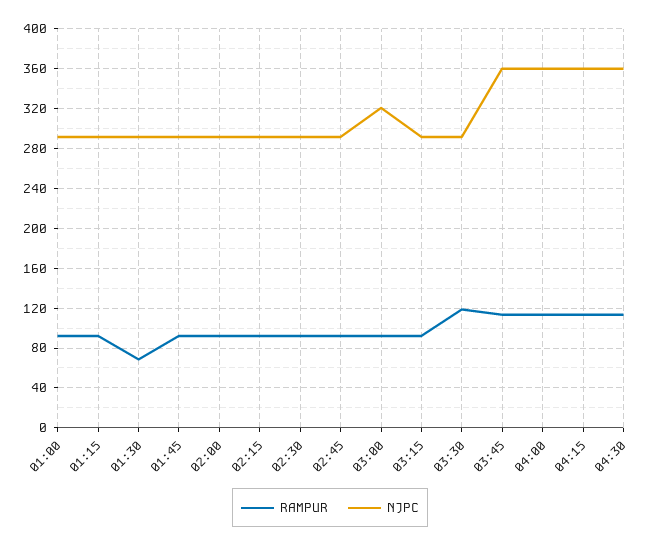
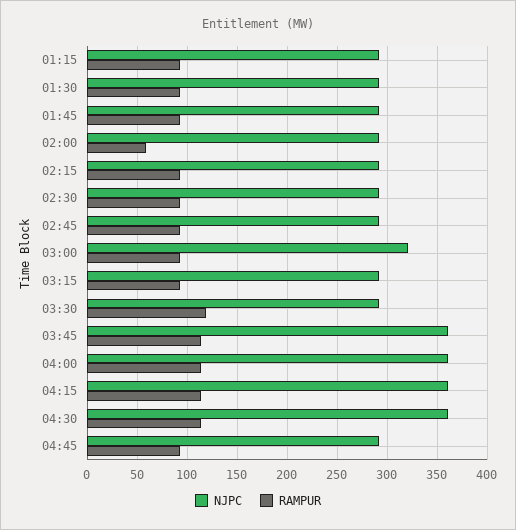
RAMPUR, 01:00: 90 -> none
NJPC, 01:00: 290 -> none
RAMPUR, 01:30: 70 -> 90
RAMPUR, 02:00: 90 -> 60
NJPC, 04:45: none -> 290
RAMPUR, 04:45: none -> 90

